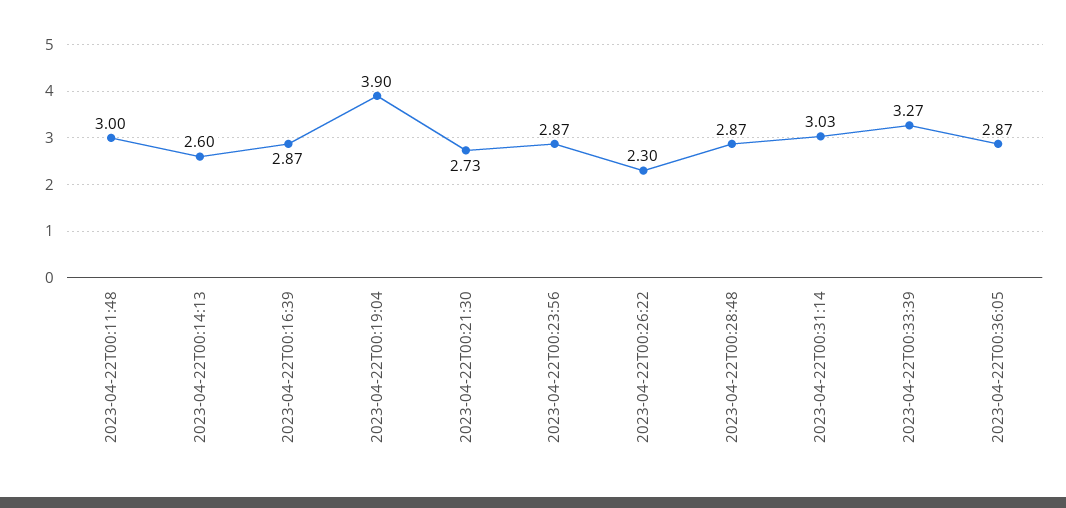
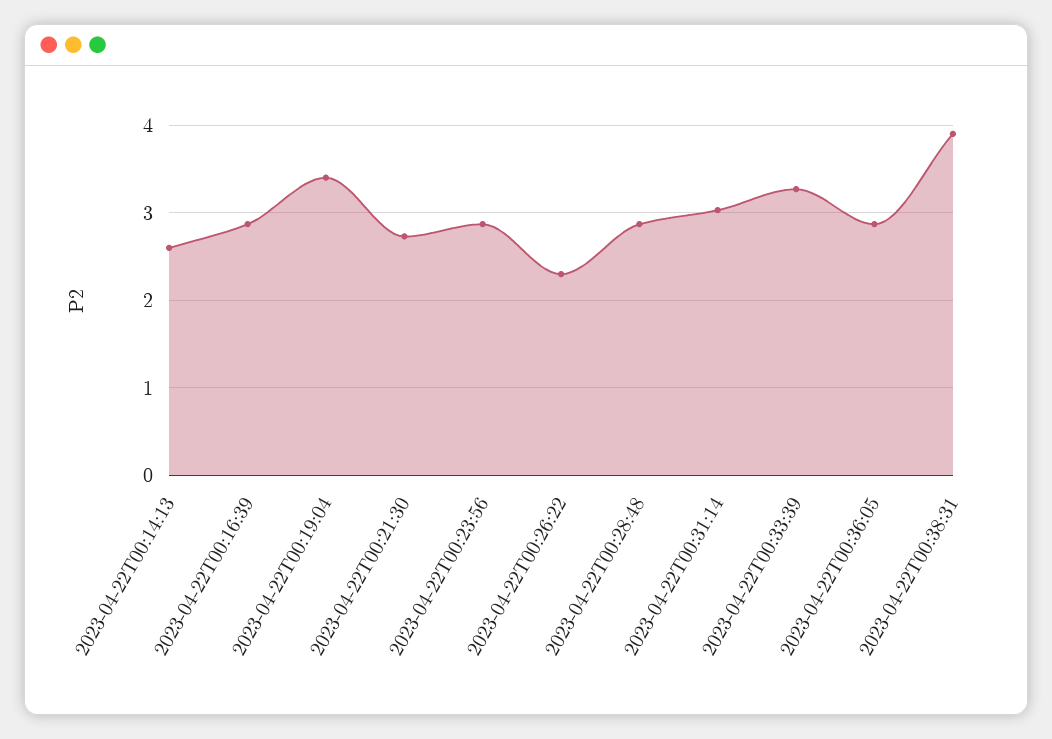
2023-04-22T00:11:48: 3 -> none
2023-04-22T00:19:04: 3.9 -> 3.4
2023-04-22T00:38:31: none -> 3.9

